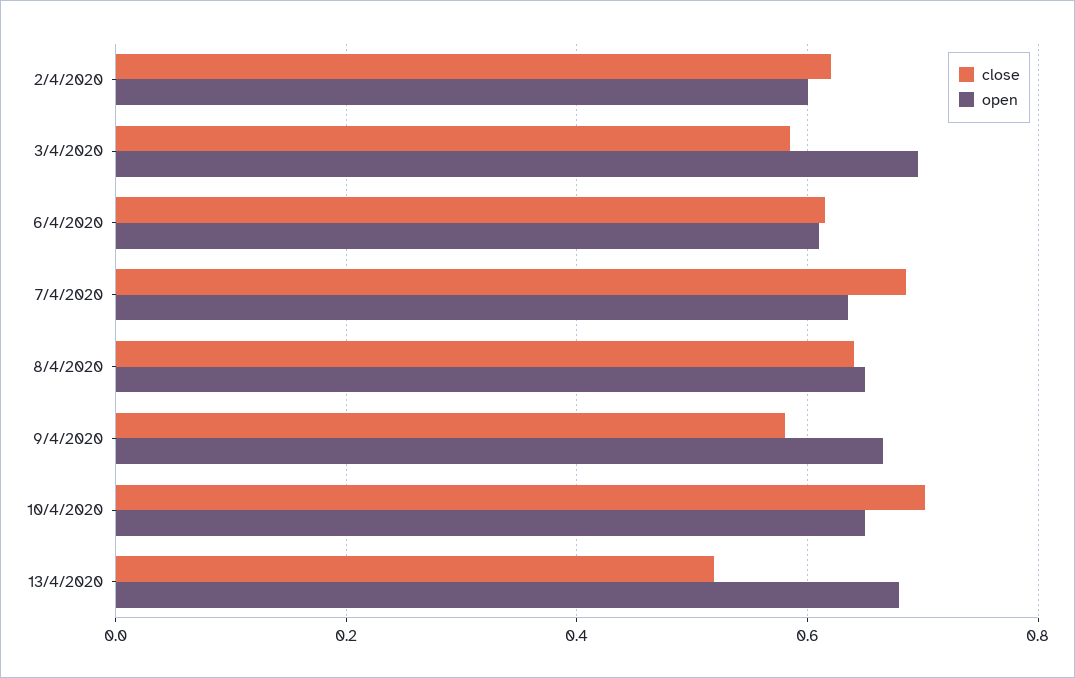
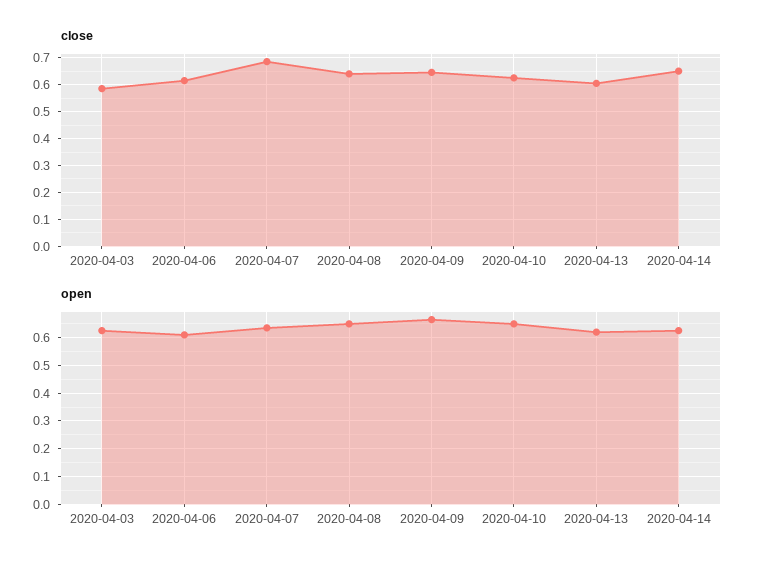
close, 2/4/2020: 0.62 -> none
open, 2/4/2020: 0.6 -> none
open, 3/4/2020: 0.7 -> 0.625
close, 9/4/2020: 0.58 -> 0.65
close, 10/4/2020: 0.7 -> 0.625
close, 13/4/2020: 0.52 -> 0.6
open, 13/4/2020: 0.68 -> 0.625
close, 2020-04-14: none -> 0.65
open, 2020-04-14: none -> 0.625

